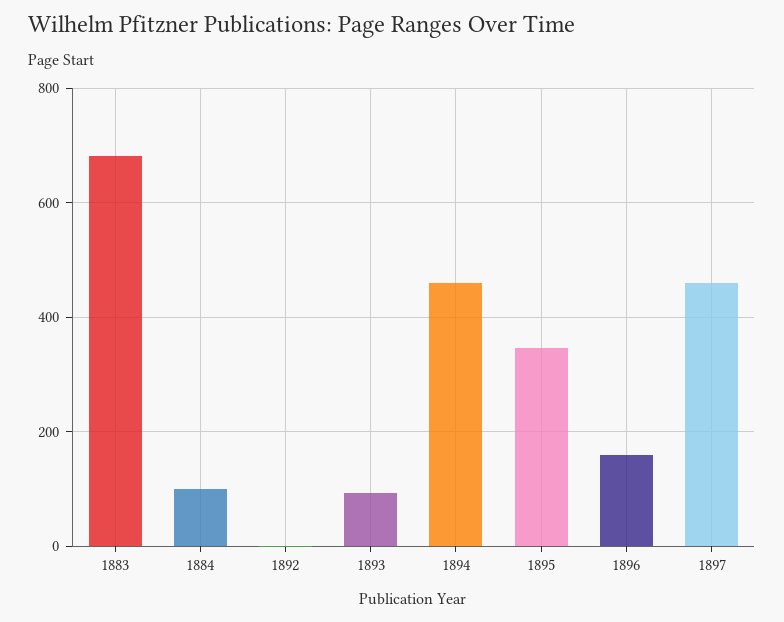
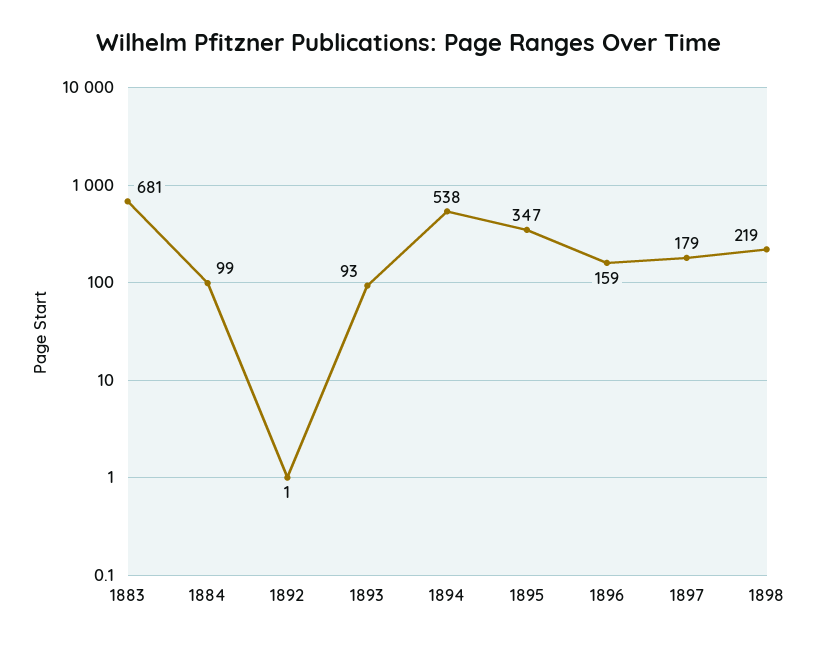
1894: 460 -> 538
1897: 460 -> 179
1898: none -> 219

